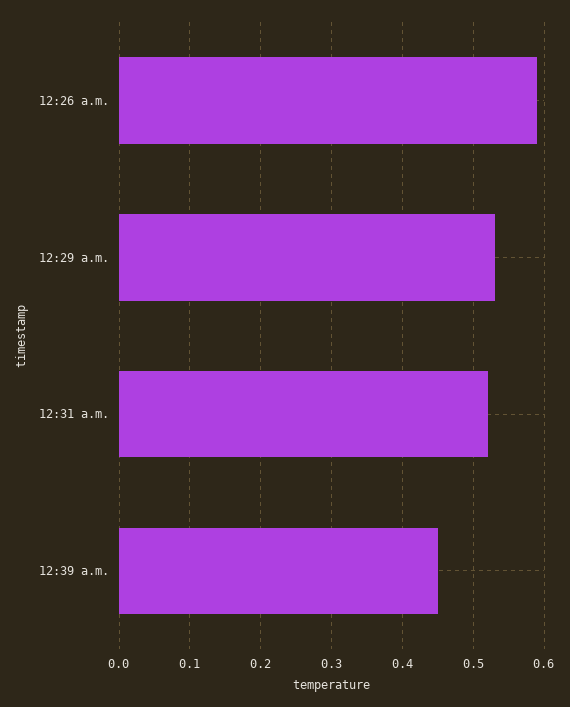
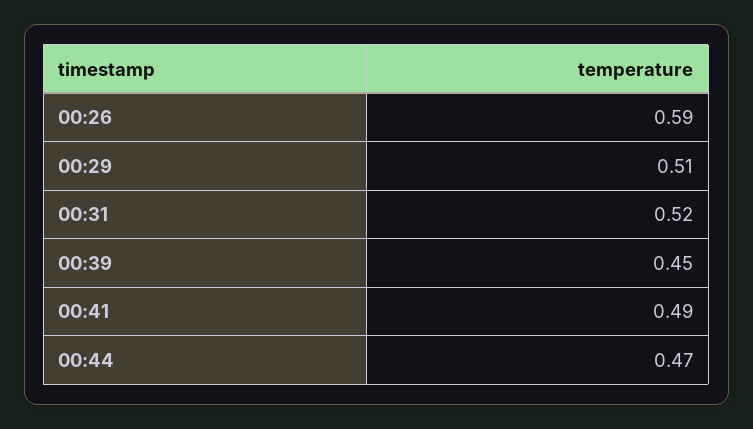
12:29 a.m.: 0.53 -> 0.51
00:41: none -> 0.49
00:44: none -> 0.47

